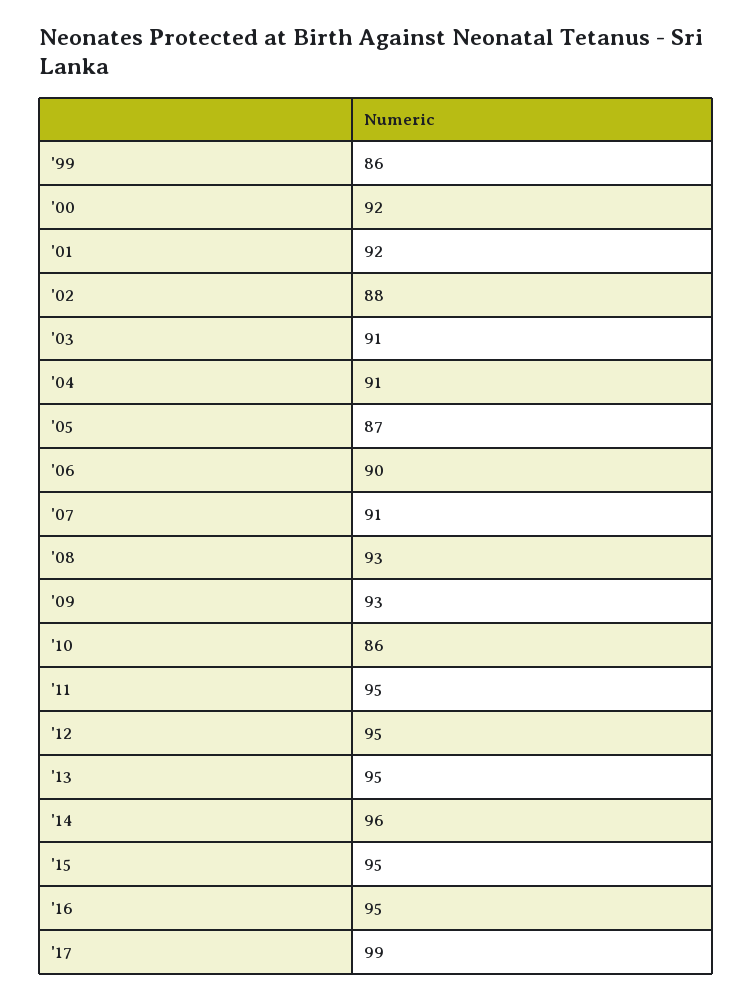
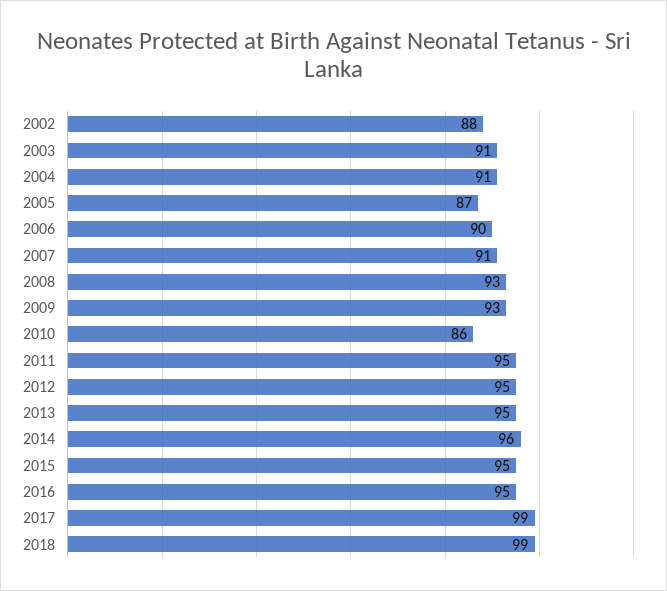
'99: 86 -> none
'00: 92 -> none
'01: 92 -> none
2018: none -> 99

